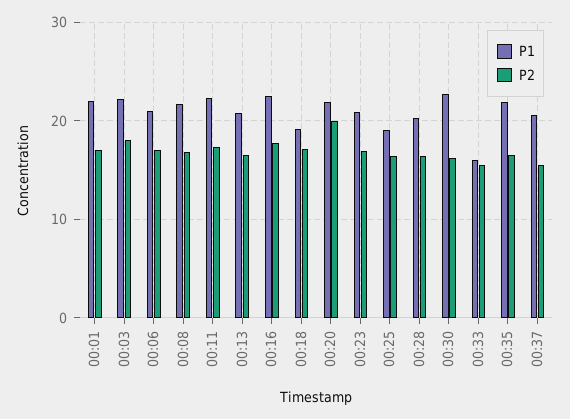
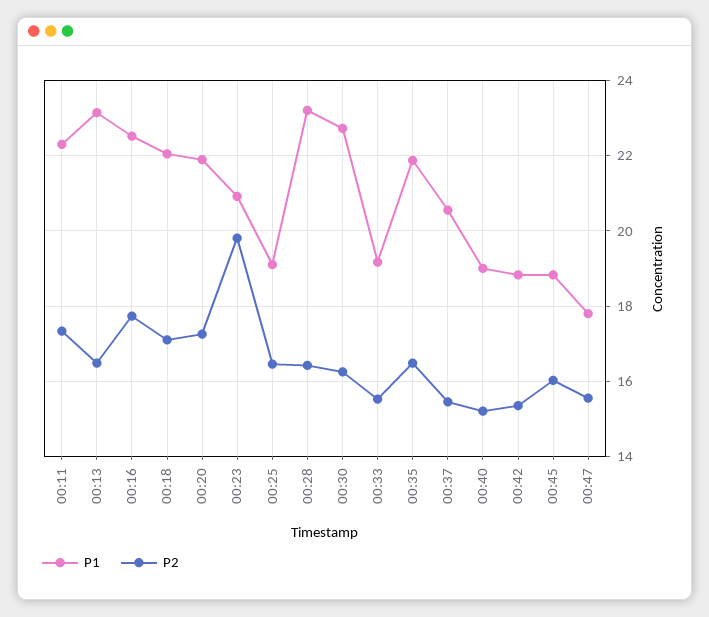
P1, 00:01: 22 -> none
P2, 00:01: 17 -> none
P1, 00:03: 22 -> none
P2, 00:03: 18 -> none
P1, 00:06: 21 -> none
P2, 00:06: 17 -> none
P1, 00:08: 22 -> none
P2, 00:08: 17 -> none
P1, 00:13: 21 -> 23.2
P1, 00:18: 19 -> 22
P2, 00:20: 20 -> 17.2
P2, 00:23: 17 -> 19.8
P1, 00:28: 20 -> 23.2
P1, 00:33: 16 -> 19.2
P1, 00:40: none -> 19
P2, 00:40: none -> 15.2
P1, 00:42: none -> 18.8
P2, 00:42: none -> 15.4
P1, 00:45: none -> 18.8
P2, 00:45: none -> 16
P1, 00:47: none -> 17.8
P2, 00:47: none -> 15.6

